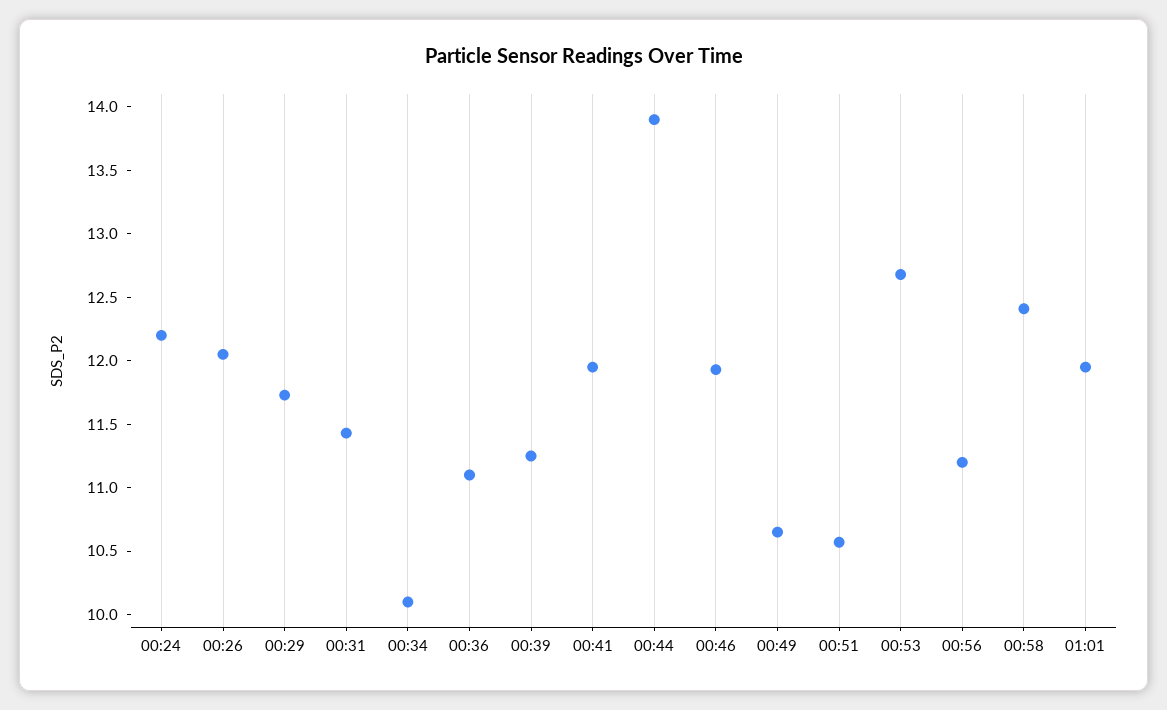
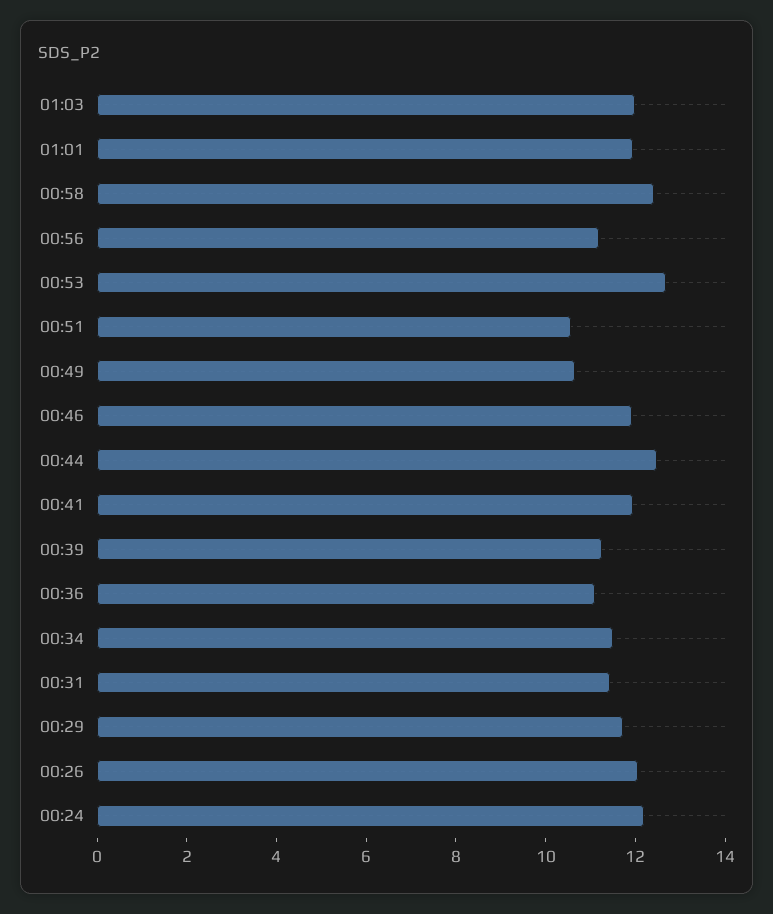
00:34: 10.1 -> 11.5
00:44: 13.9 -> 12.5
01:03: none -> 12

